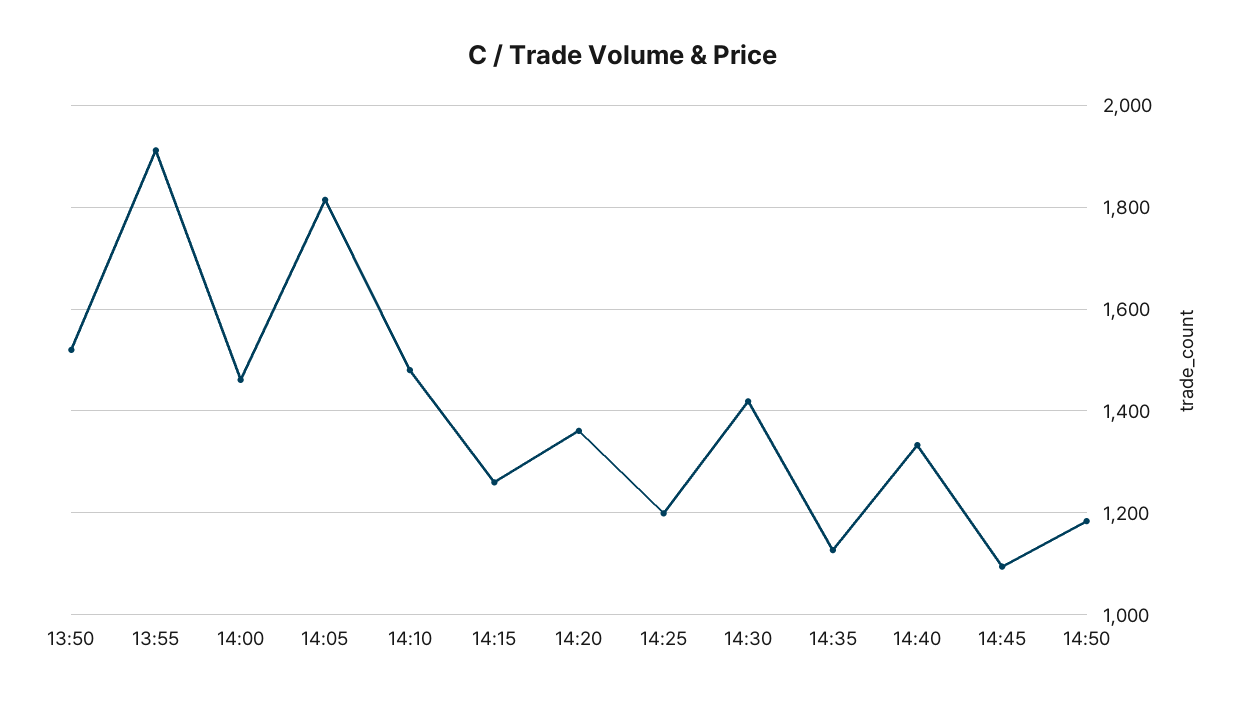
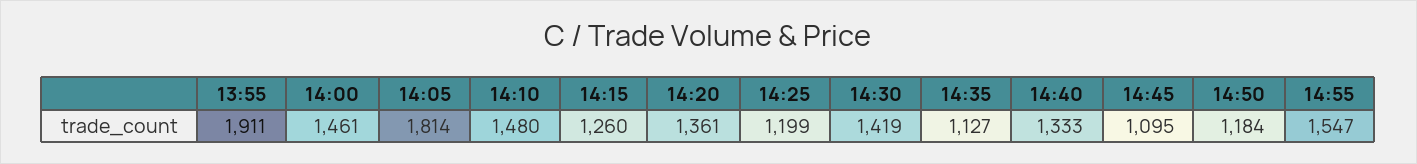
13:50: 1520 -> none
14:55: none -> 1547

